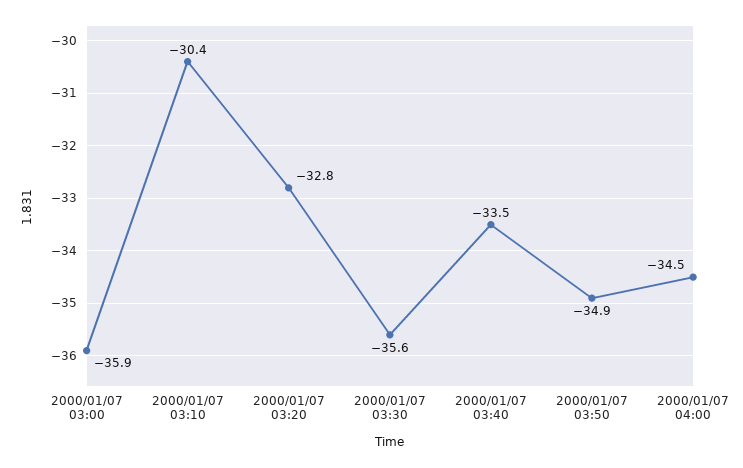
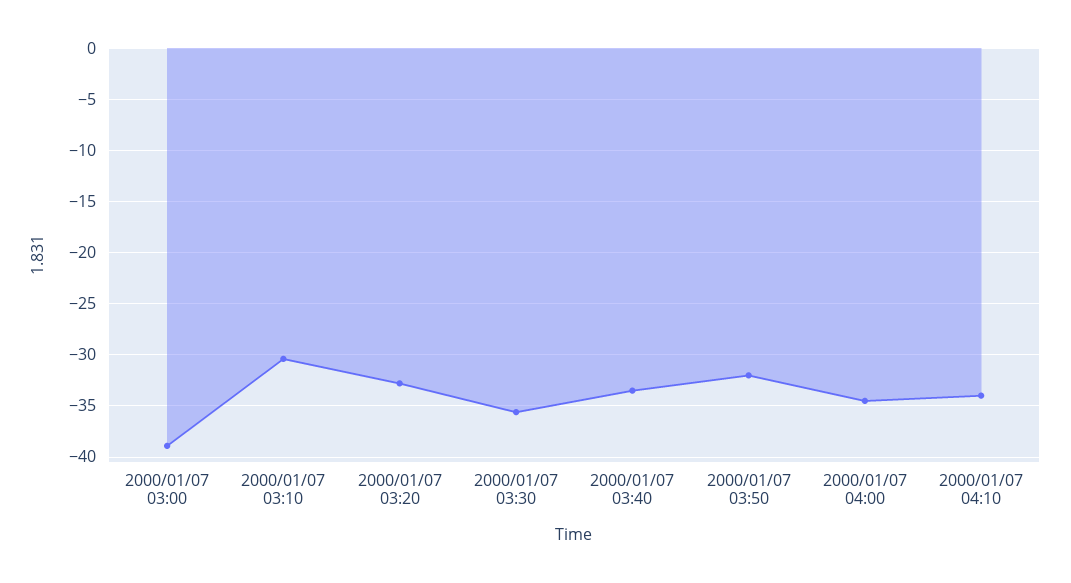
2000/01/07 03:00: -35.9 -> -39
2000/01/07 03:50: -34.9 -> -32
2000/01/07 04:10: none -> -34

